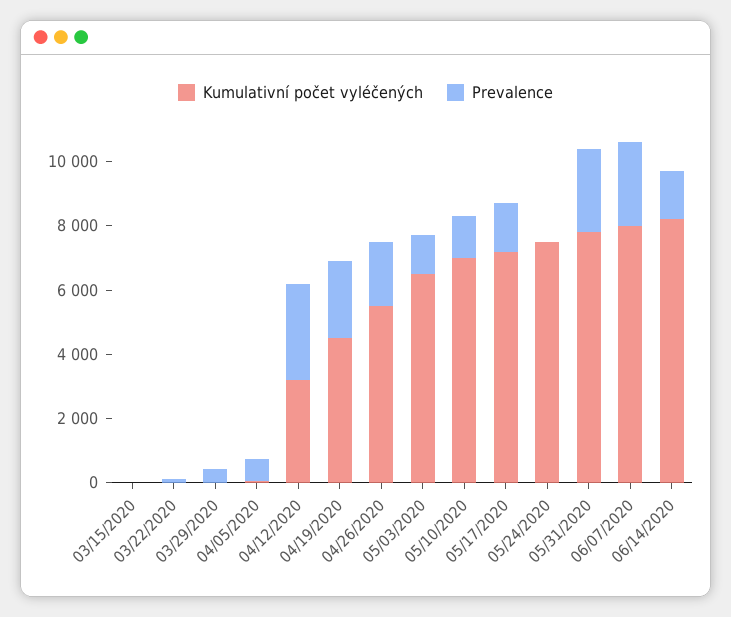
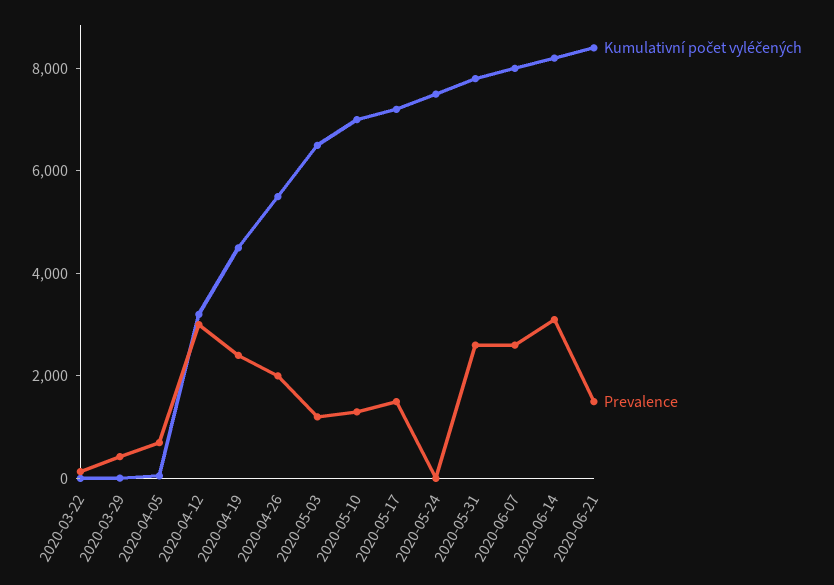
Kumulativní počet vyléčených, 03/15/2020: 0 -> none
Prevalence, 03/15/2020: 0 -> none
Prevalence, 06/14/2020: 1500 -> 3000
Kumulativní počet vyléčených, 2020-06-21: none -> 8500
Prevalence, 2020-06-21: none -> 1500

